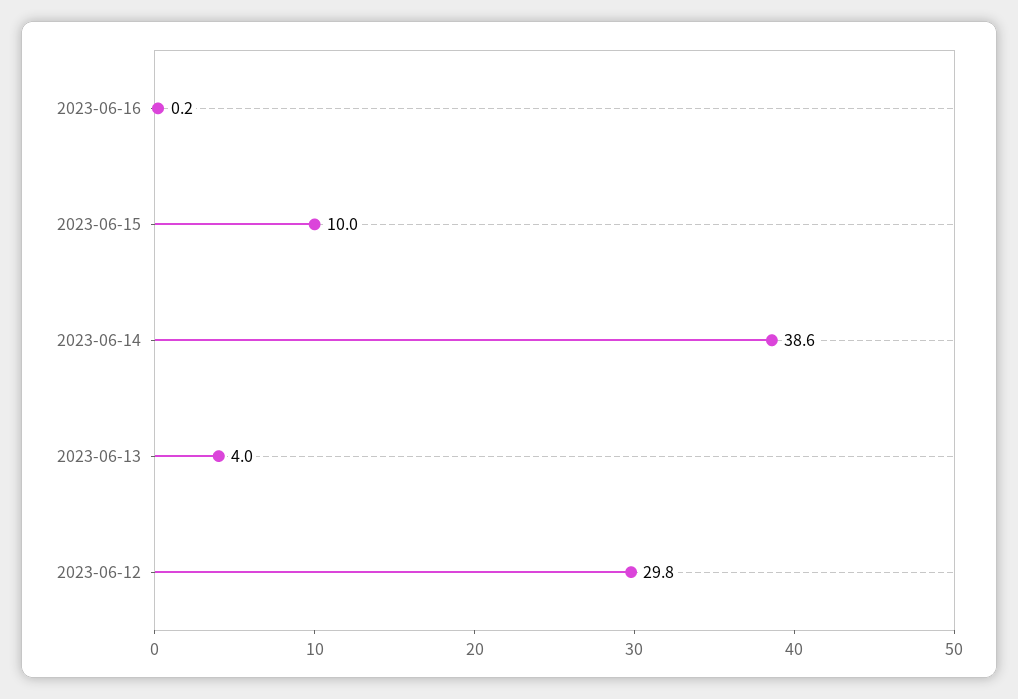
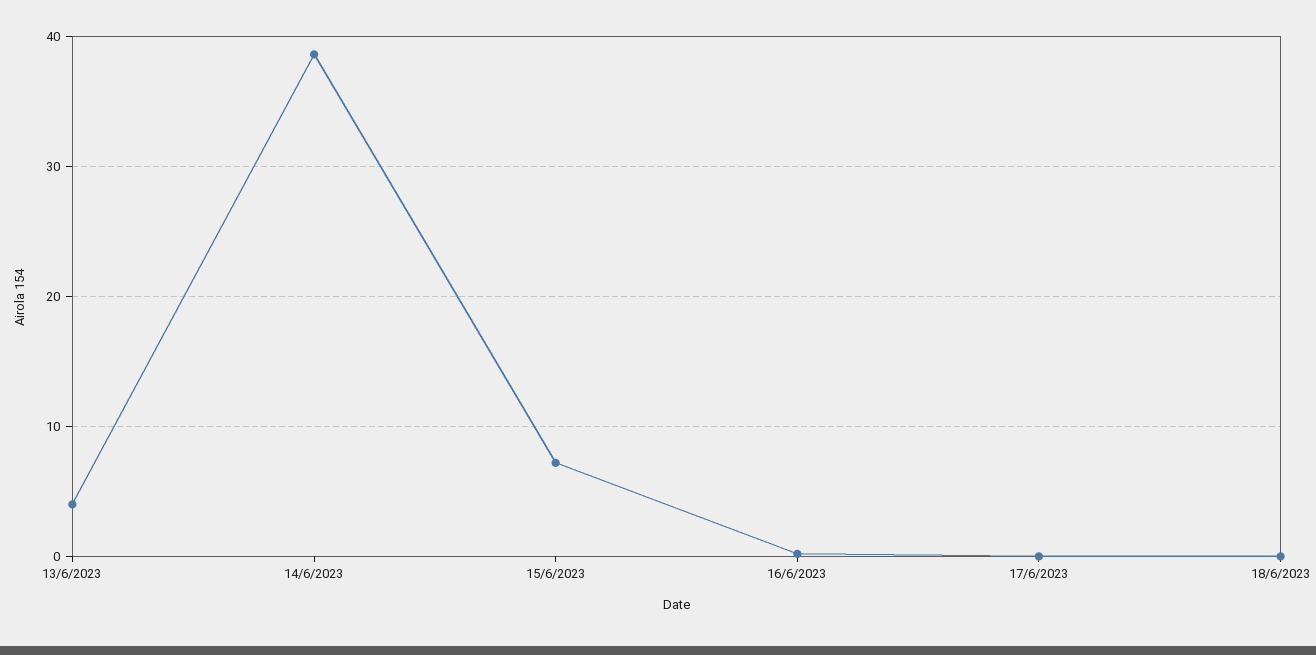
2023-06-15: 10 -> 7
2023-06-12: 29.8 -> none
17/6/2023: none -> 0
18/6/2023: none -> 0

